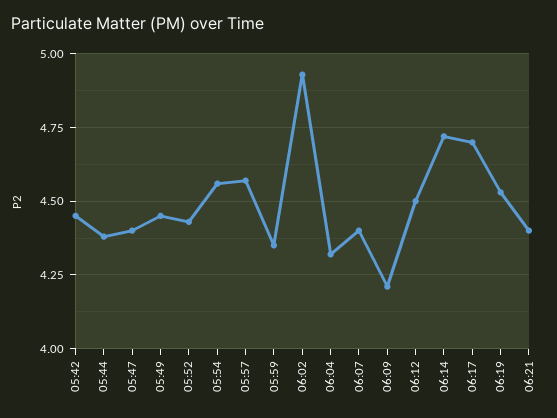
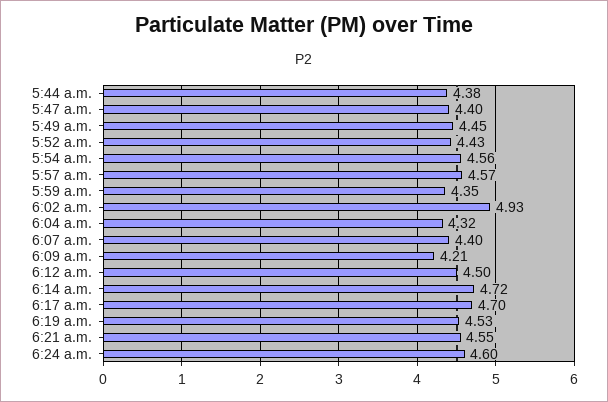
05:42: 4.45 -> none
06:21: 4.4 -> 4.55
6:24 a.m.: none -> 4.6

